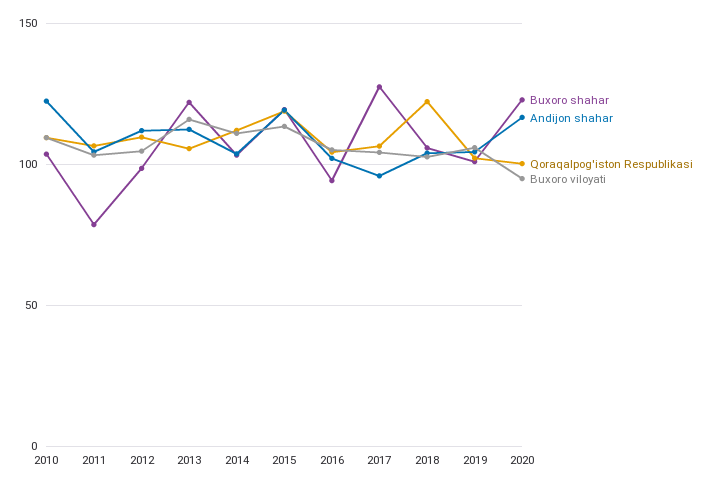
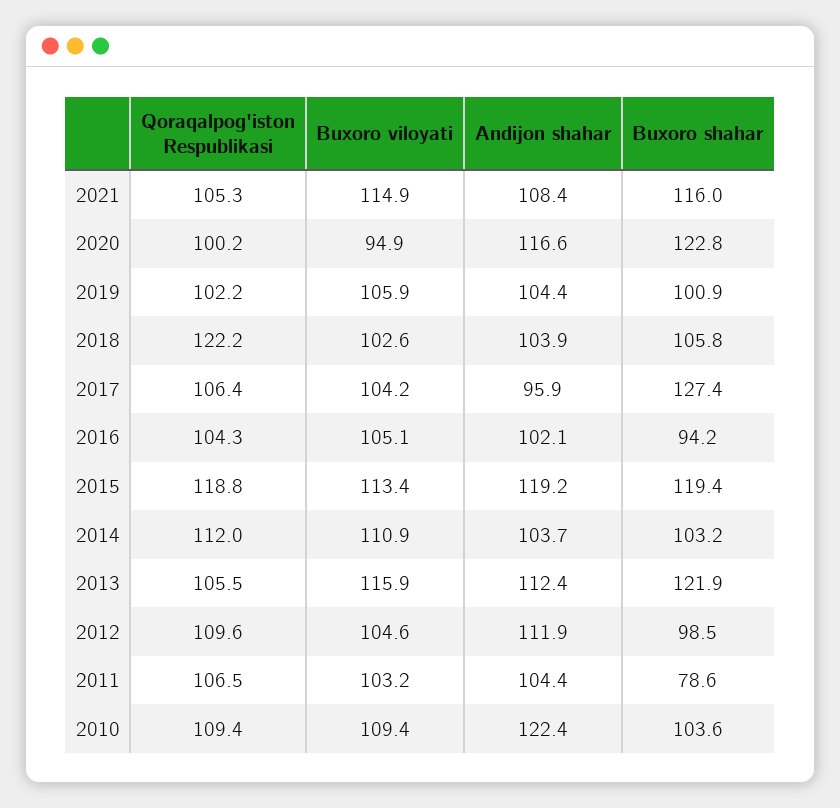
Qoraqalpog'iston Respublikasi, 2021: none -> 105.3
Buxoro viloyati, 2021: none -> 114.9
Andijon shahar, 2021: none -> 108.4
Buxoro shahar, 2021: none -> 116

